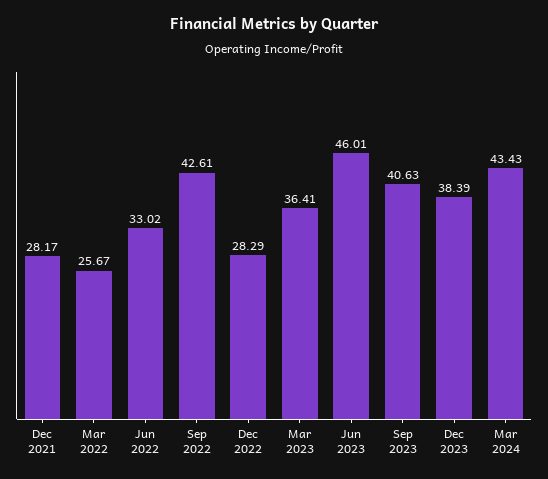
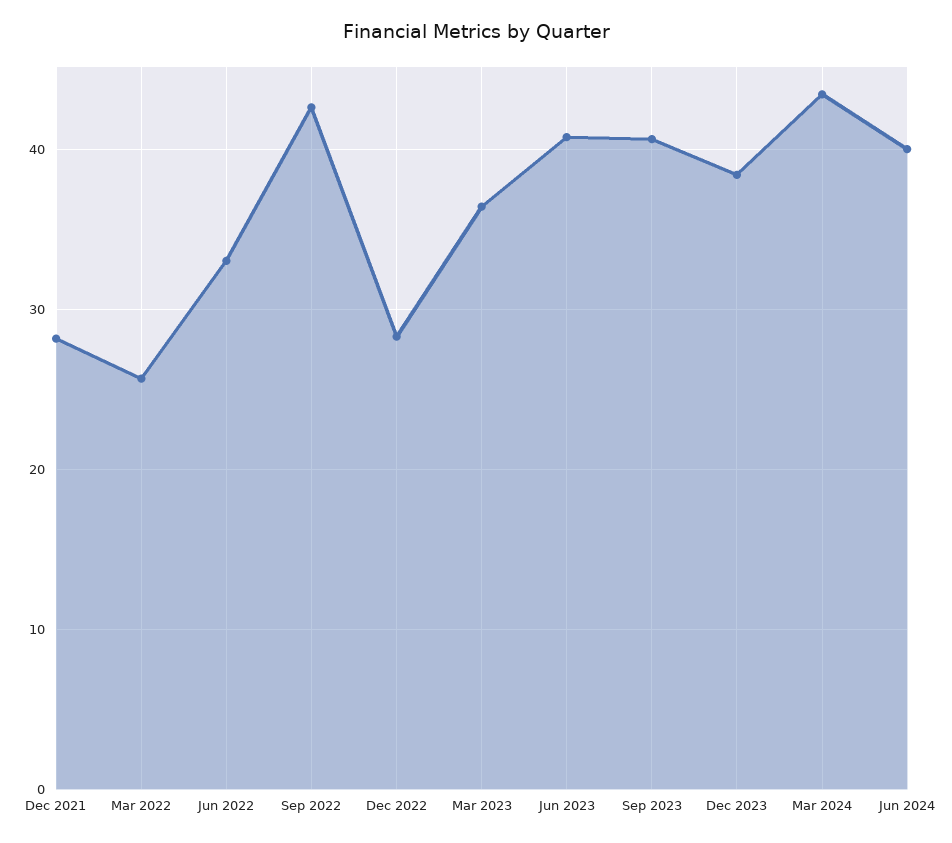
Jun 2023: 46.01 -> 41
Jun 2024: none -> 40

